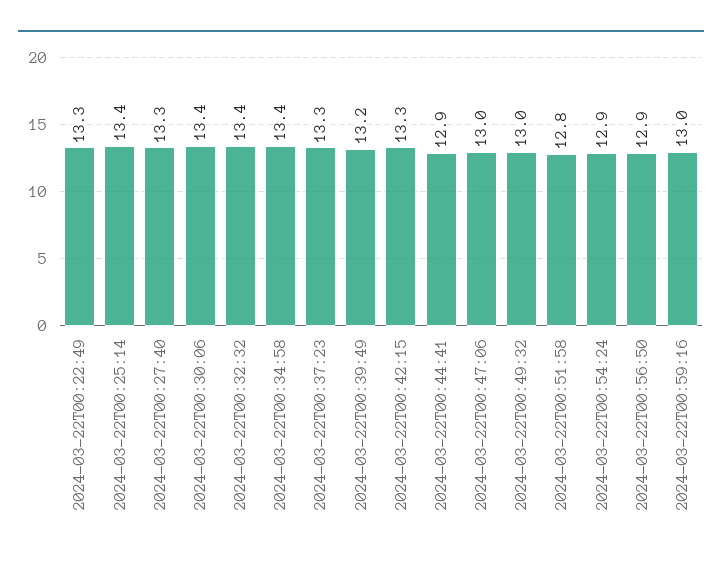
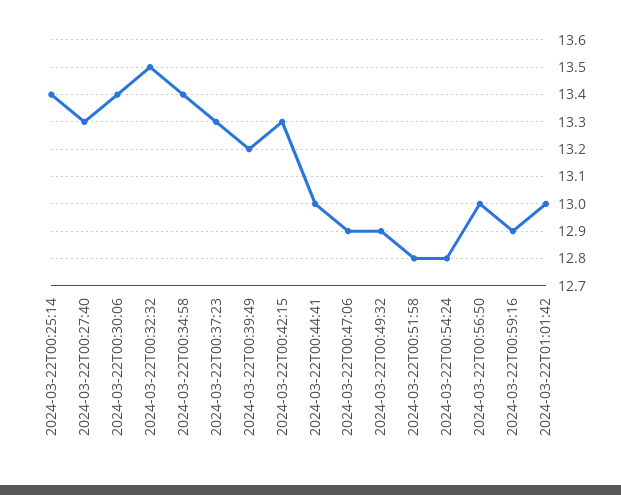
2024-03-22T00:22:49: 13.3 -> none
2024-03-22T00:32:32: 13.4 -> 13.5
2024-03-22T00:44:41: 12.9 -> 13
2024-03-22T00:47:06: 13 -> 12.9
2024-03-22T00:49:32: 13 -> 12.9
2024-03-22T00:54:24: 12.9 -> 12.8
2024-03-22T00:56:50: 12.9 -> 13
2024-03-22T00:59:16: 13 -> 12.9
2024-03-22T01:01:42: none -> 13

